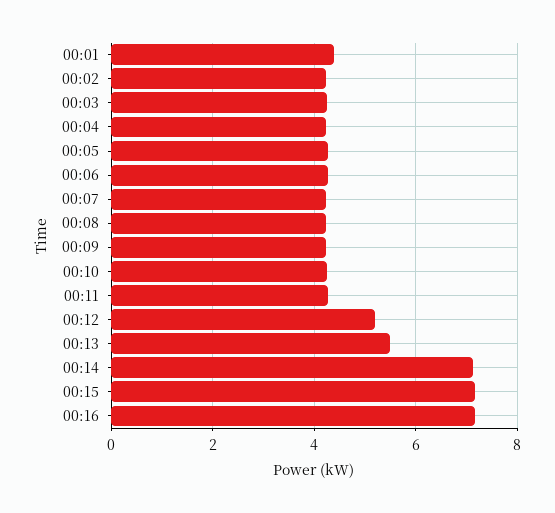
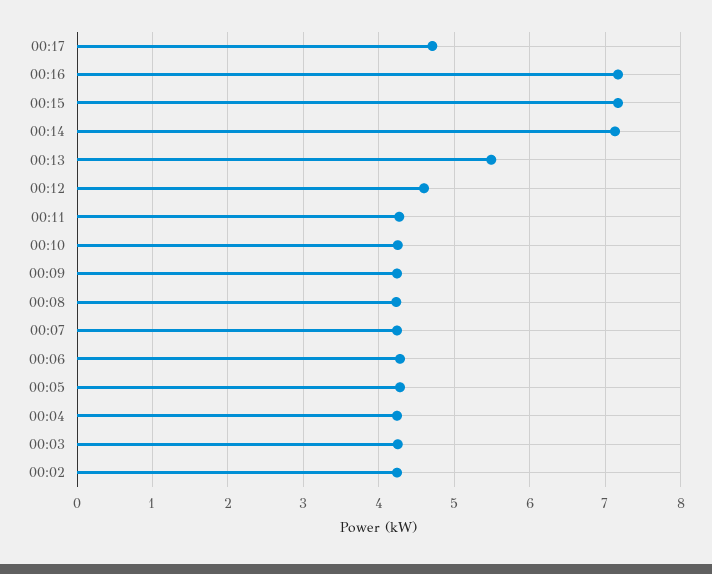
00:01: 4.4 -> none
00:12: 5.2 -> 4.6
00:17: none -> 4.7

